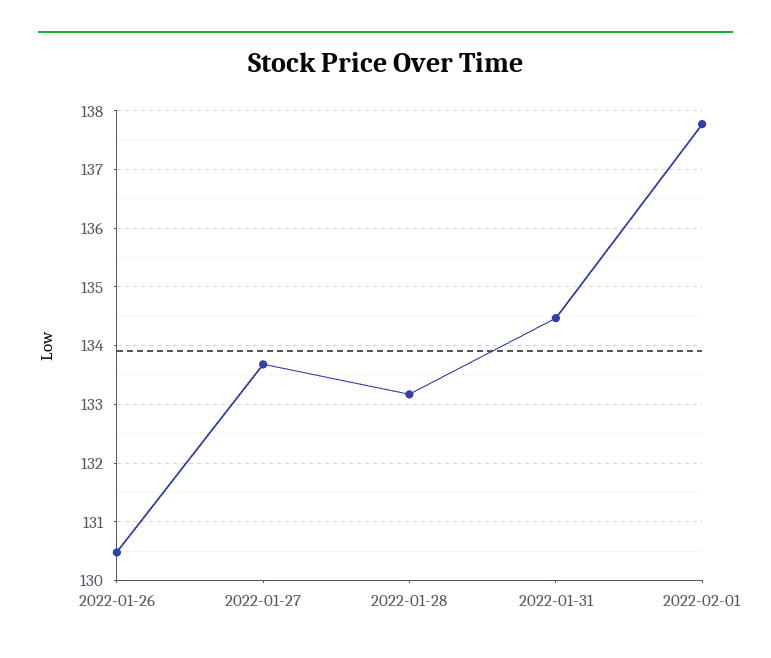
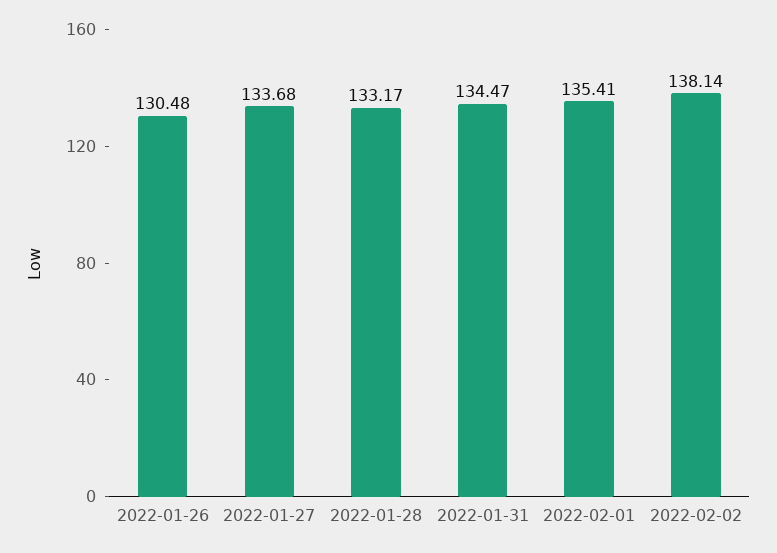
2022-02-01: 137.8 -> 135.41
2022-02-02: none -> 138.14

